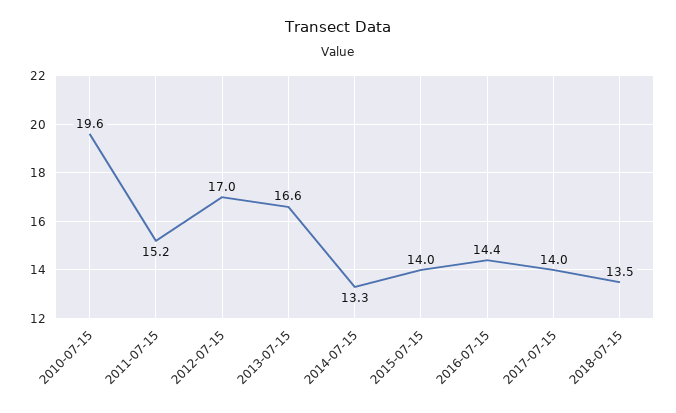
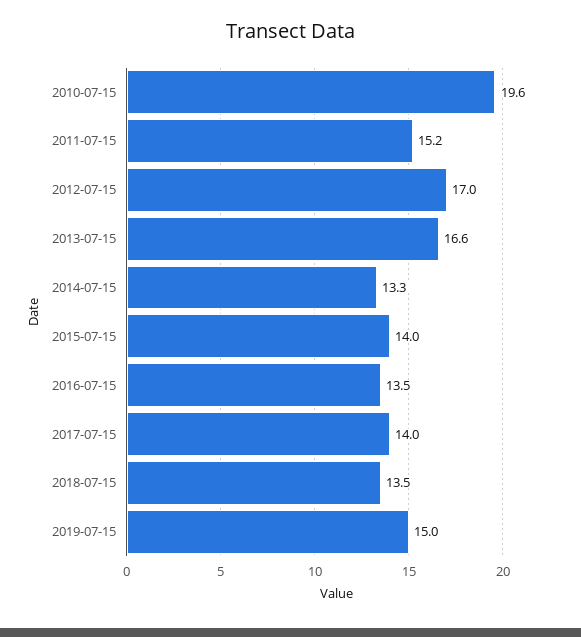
2016-07-15: 14.4 -> 13.5
2019-07-15: none -> 15

